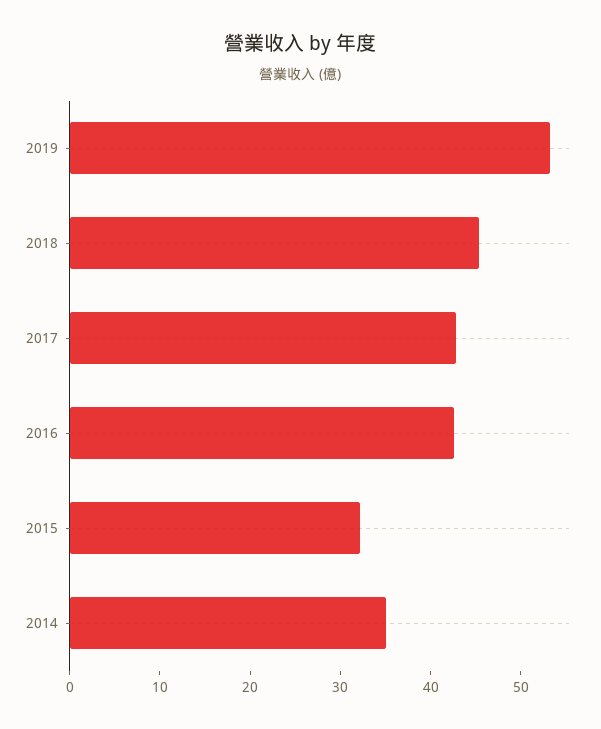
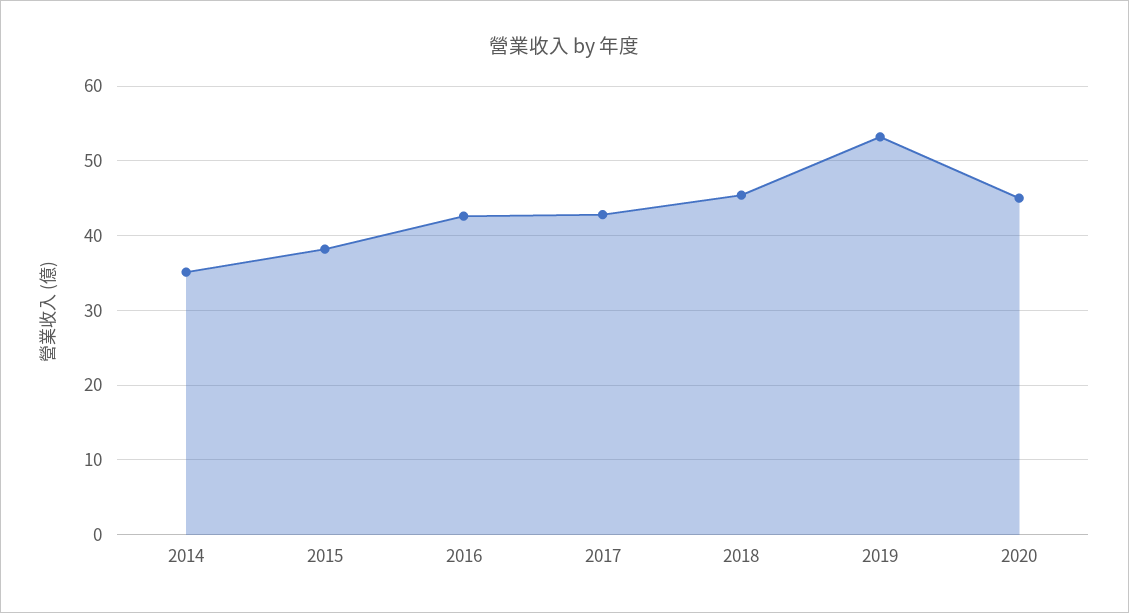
2015: 32 -> 38
2020: none -> 45

